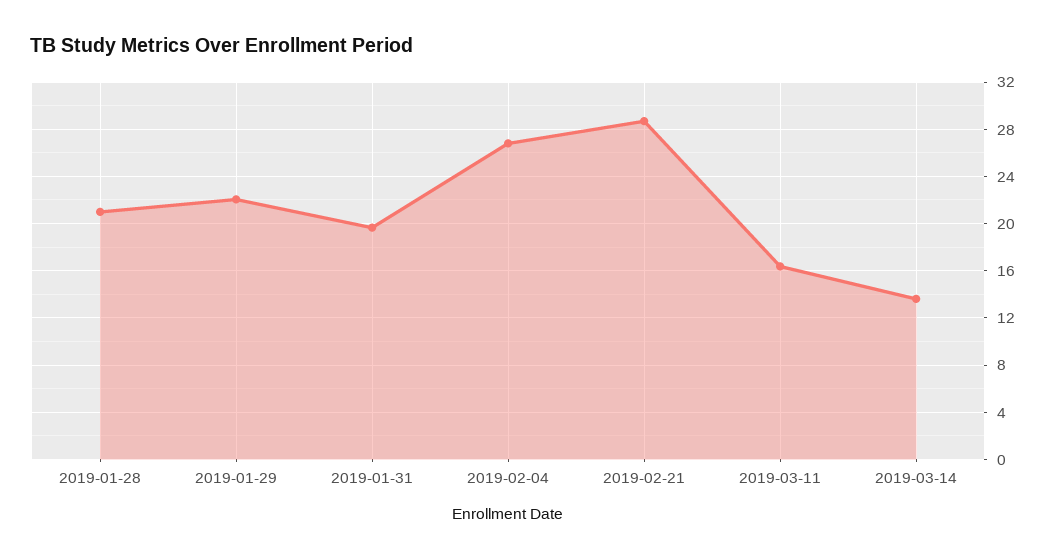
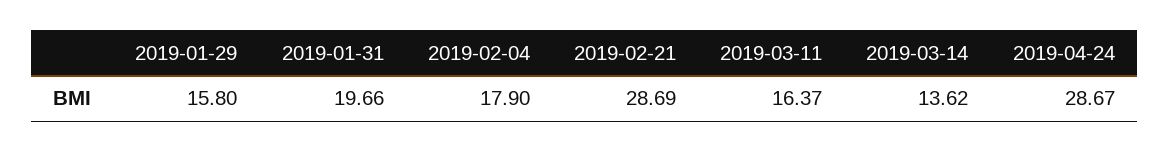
2019-01-28: 21 -> none
2019-01-29: 22 -> 15.8
2019-02-04: 27 -> 17.9
2019-04-24: none -> 28.67

